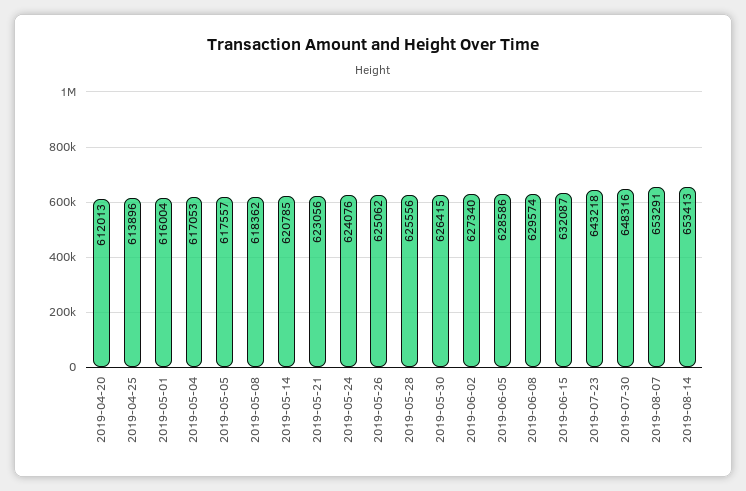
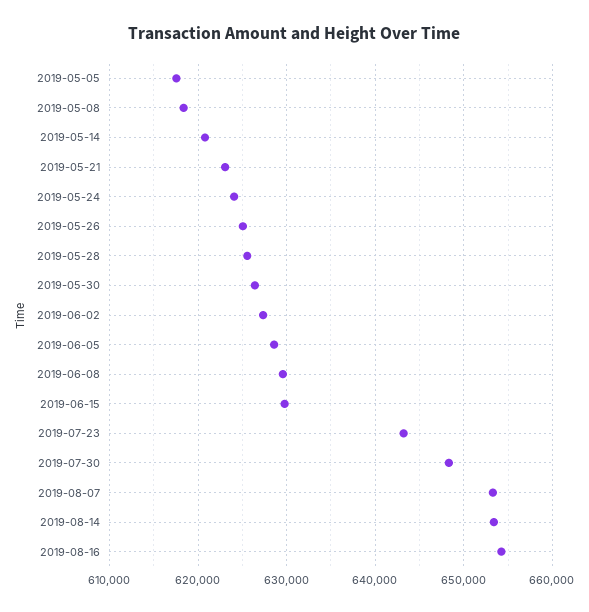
2019-04-20: 612013 -> none
2019-04-25: 613896 -> none
2019-05-01: 616004 -> none
2019-05-04: 617053 -> none
2019-06-15: 632087 -> 630000
2019-08-16: none -> 654000

